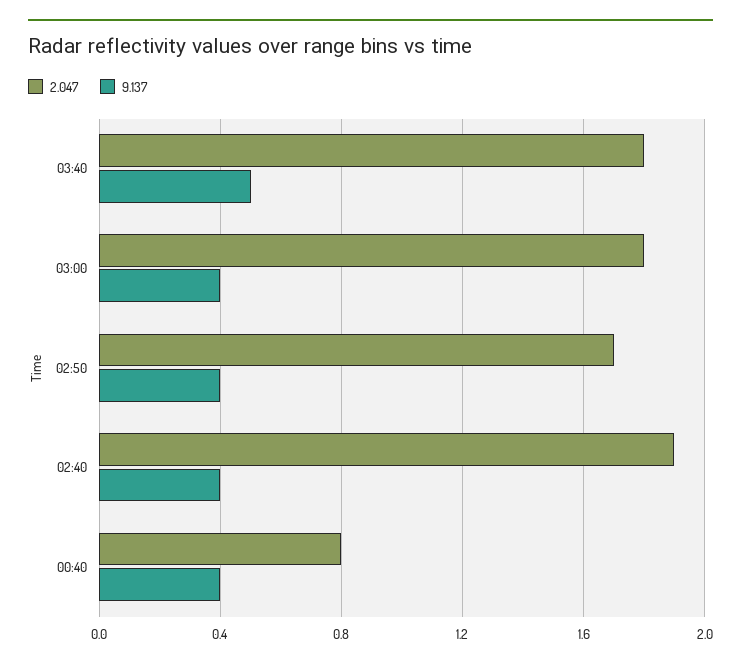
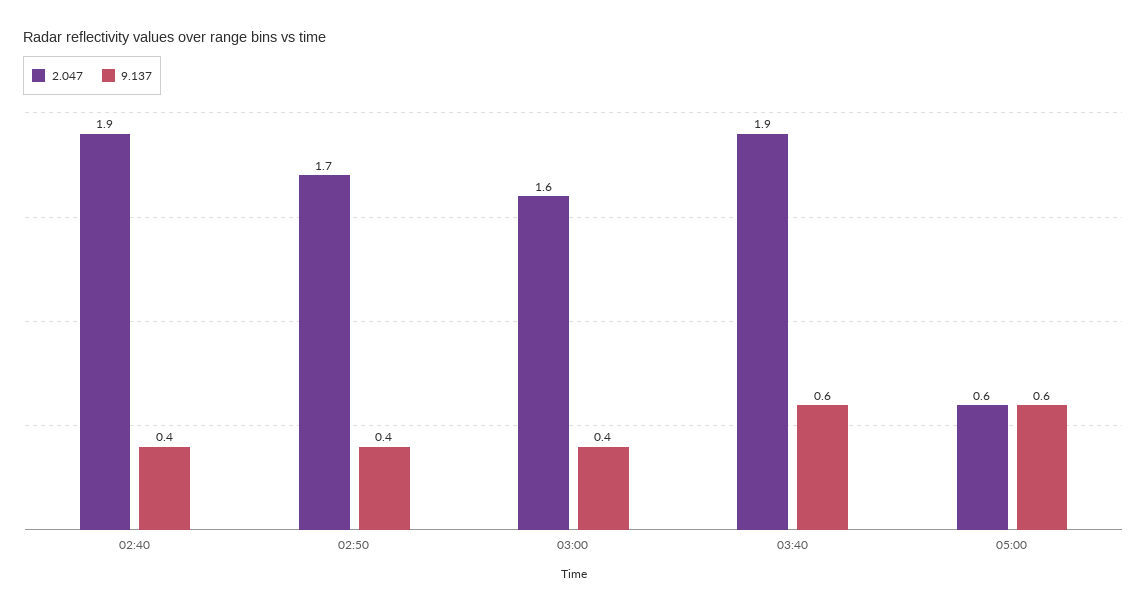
2.047, 03:40: 1.8 -> 1.9
9.137, 03:40: 0.5 -> 0.6
2.047, 03:00: 1.8 -> 1.6
2.047, 00:40: 0.8 -> none
9.137, 00:40: 0.4 -> none
2.047, 05:00: none -> 0.6
9.137, 05:00: none -> 0.6

